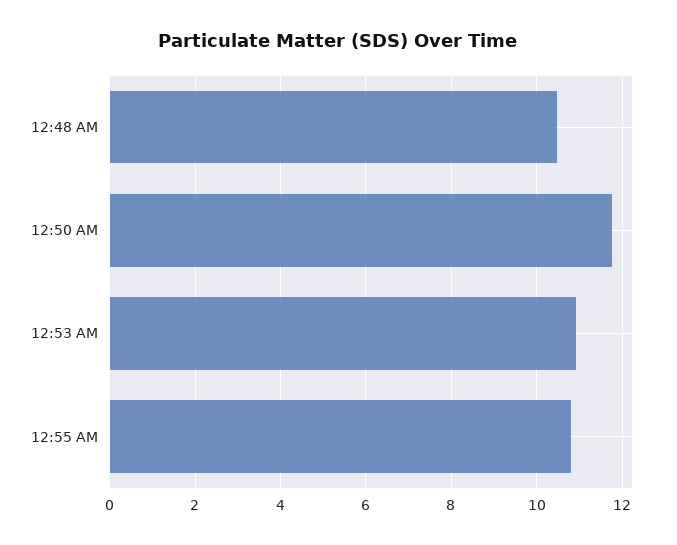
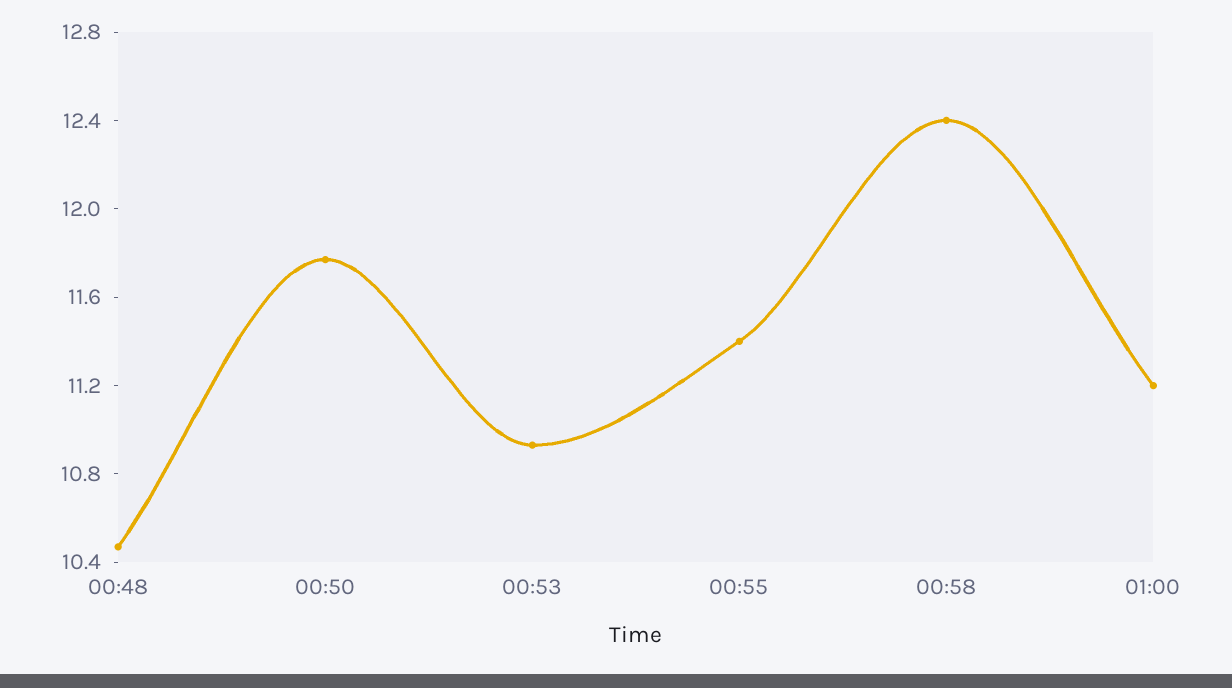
12:55 AM: 10.8 -> 11.4
00:58: none -> 12.4
01:00: none -> 11.2

